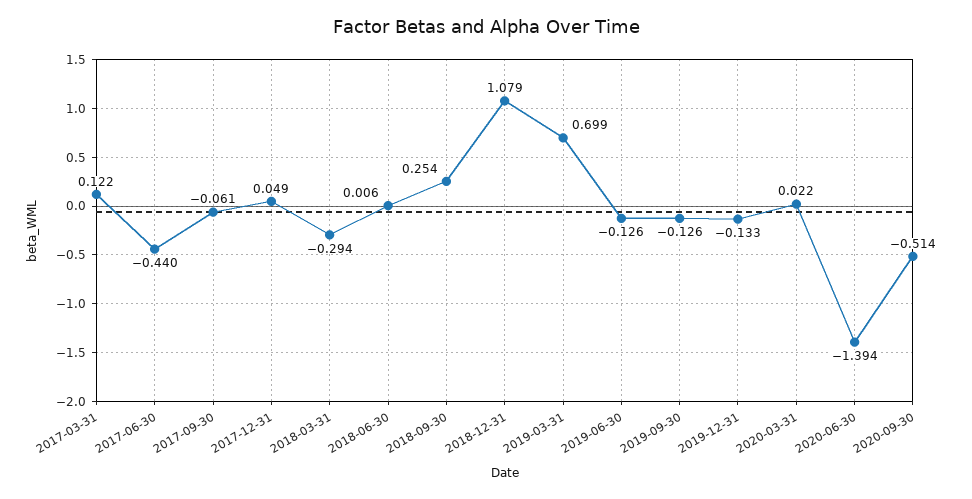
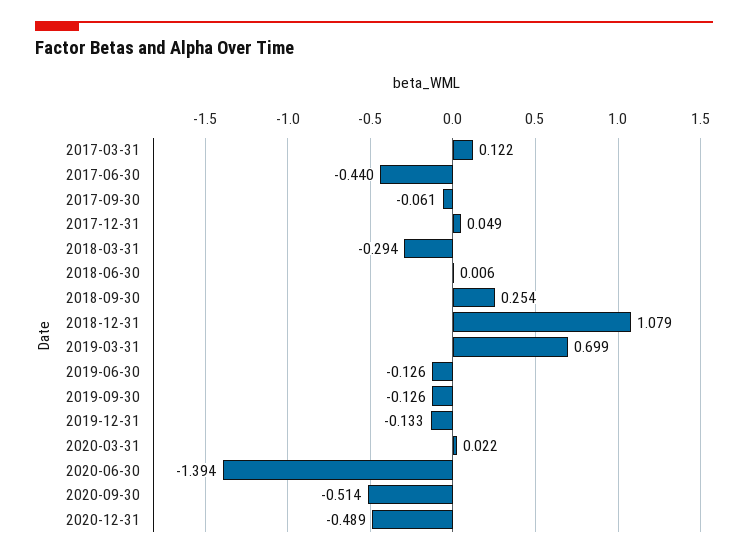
2020-12-31: none -> -0.489

